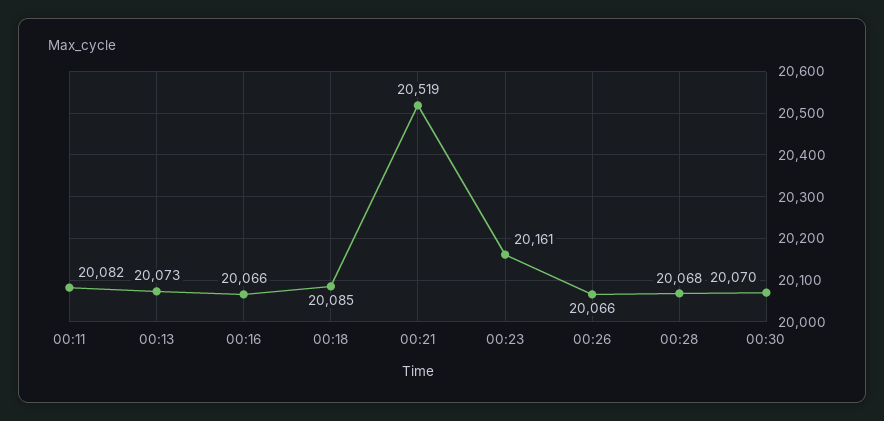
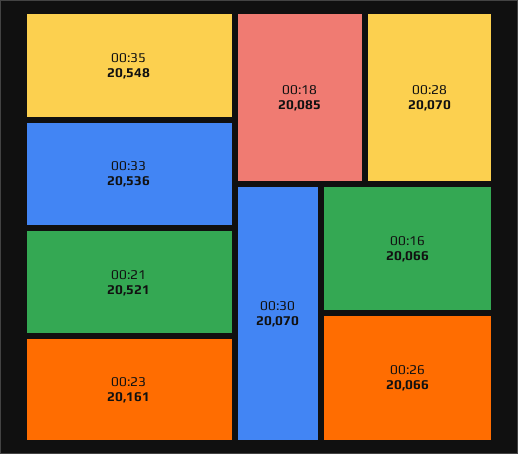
00:11: 20082 -> none
00:13: 20073 -> none
00:21: 20519 -> 20521
00:28: 20068 -> 20070
00:35: none -> 20548
00:33: none -> 20536

